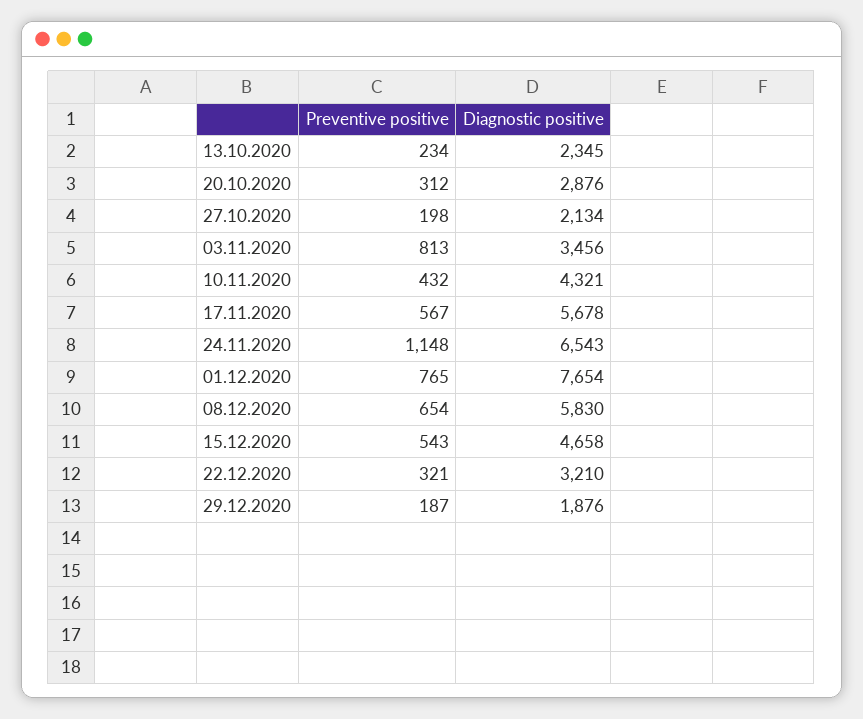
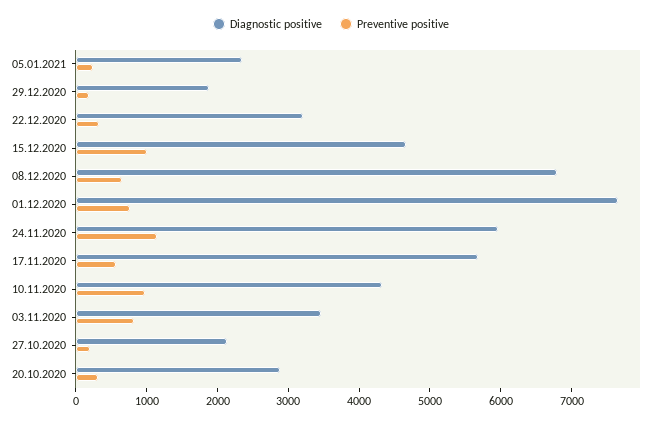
Preventive positive, 13.10.2020: 234 -> none
Diagnostic positive, 13.10.2020: 2345 -> none
Preventive positive, 10.11.2020: 432 -> 1000
Diagnostic positive, 24.11.2020: 6543 -> 6000
Diagnostic positive, 08.12.2020: 5830 -> 6800
Preventive positive, 15.12.2020: 543 -> 1000
Diagnostic positive, 05.01.2021: none -> 2400
Preventive positive, 05.01.2021: none -> 200

